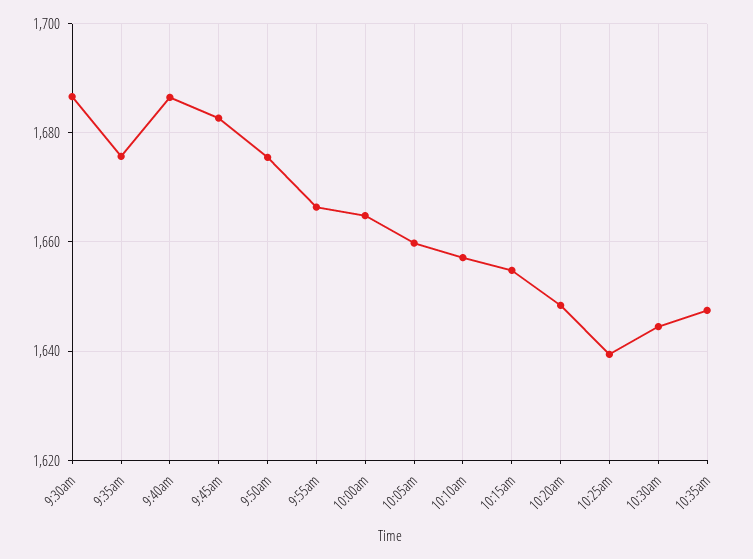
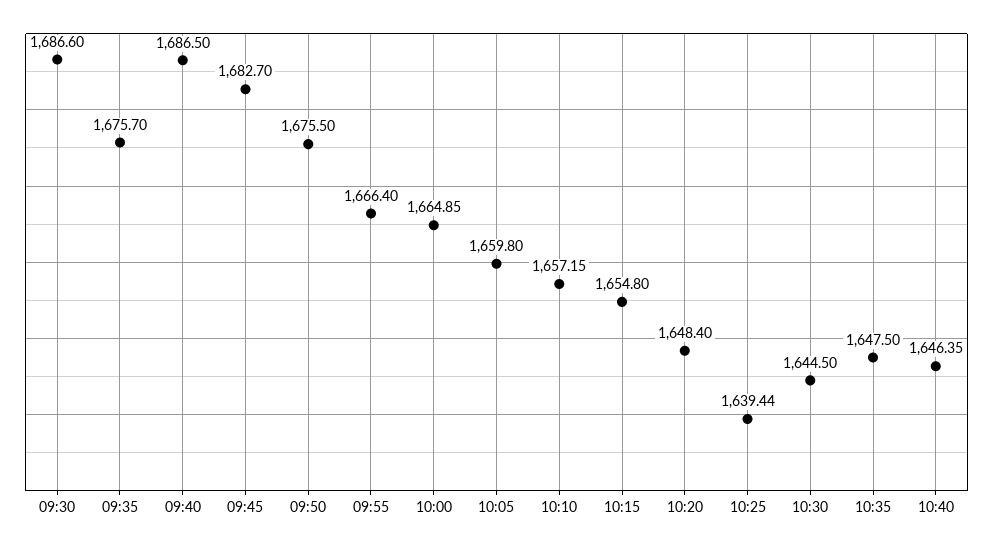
10:40: none -> 1646.35

